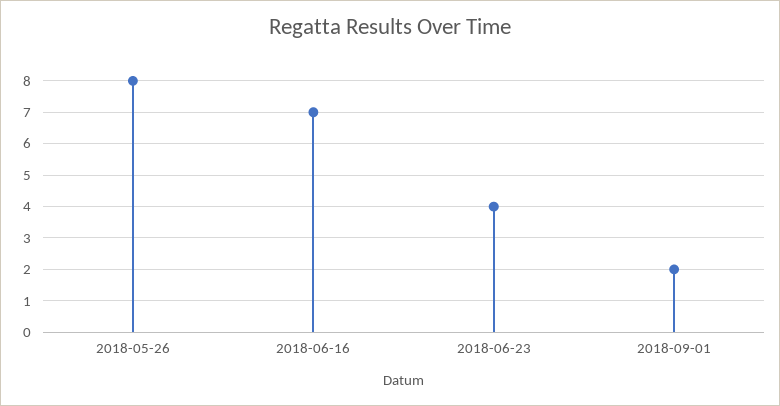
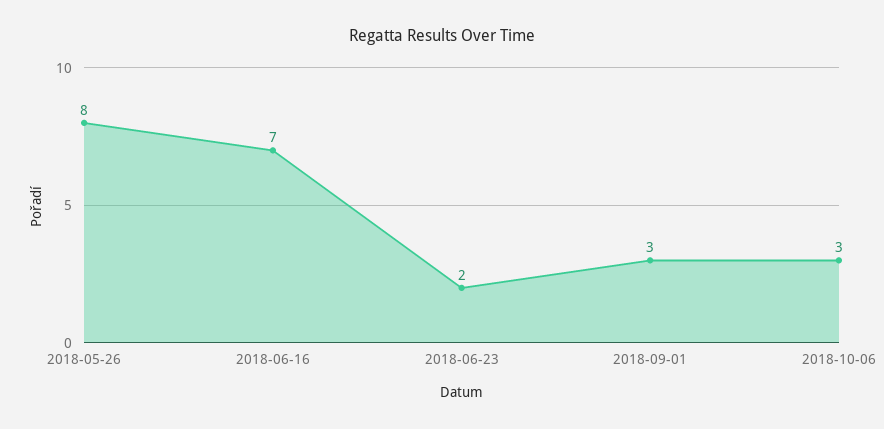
2018-06-23: 4 -> 2
2018-09-01: 2 -> 3
2018-10-06: none -> 3

